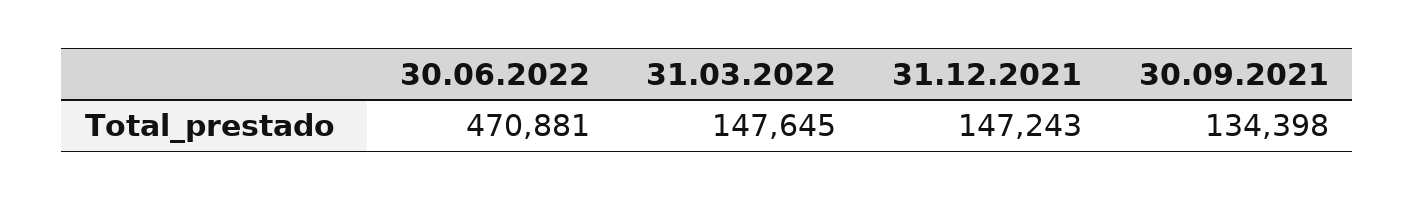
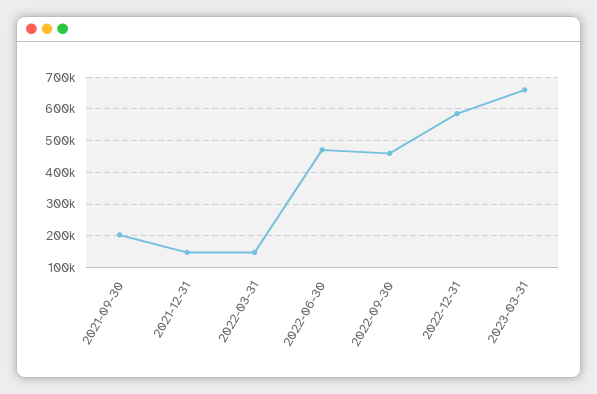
30.09.2021: 134398 -> 200000
2022-09-30: none -> 460000
2022-12-31: none -> 580000
2023-03-31: none -> 660000

